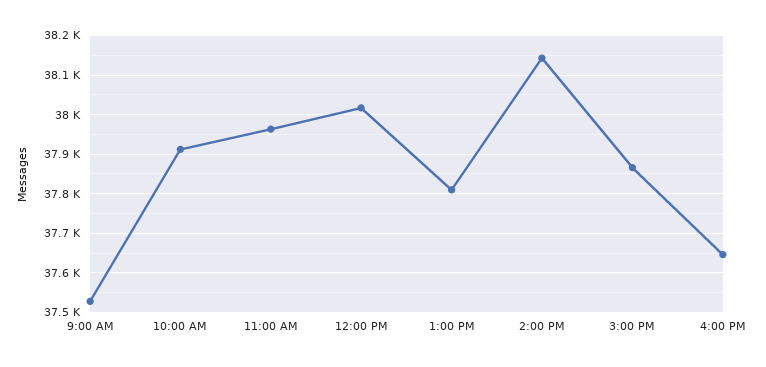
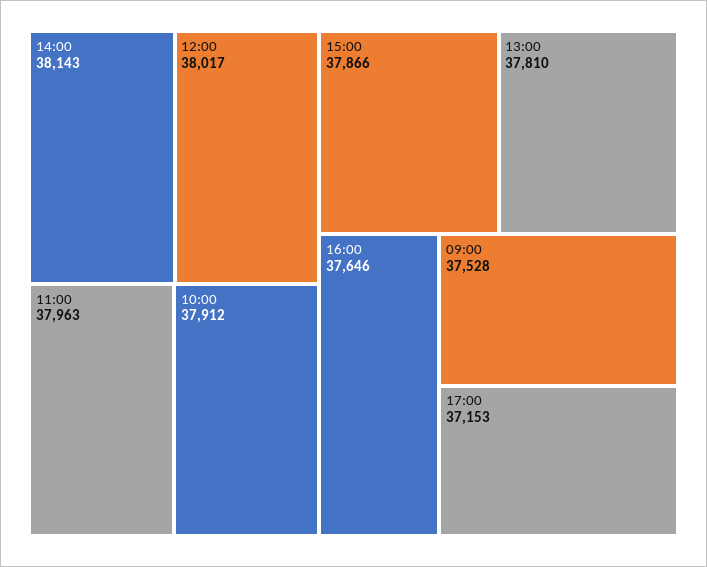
17:00: none -> 37153

